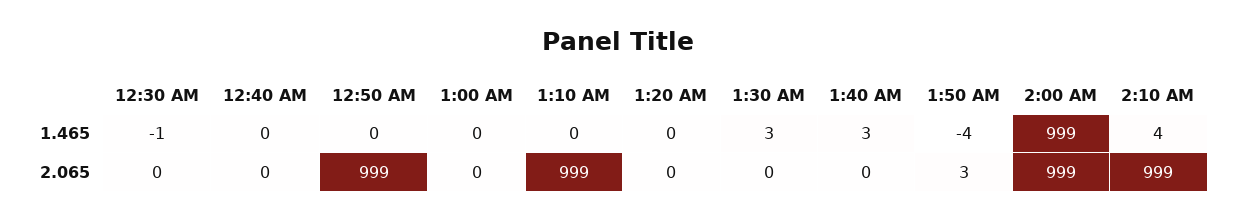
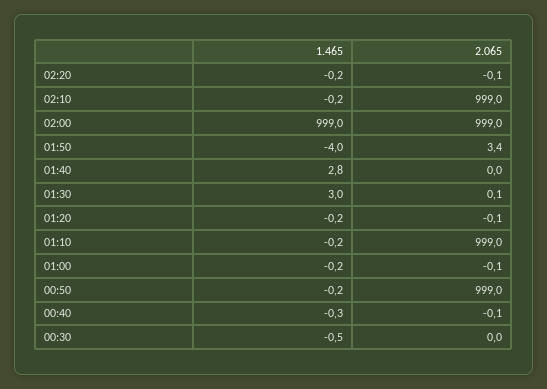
2:10 AM, 1.465: 4 -> -0.2
02:20, 1.465: none -> -0.2
02:20, 2.065: none -> -0.1

